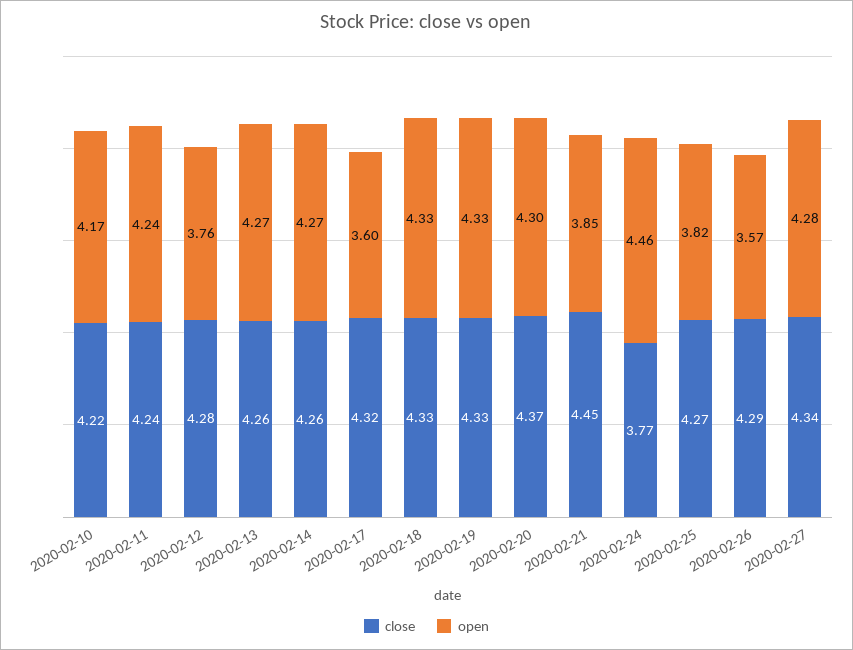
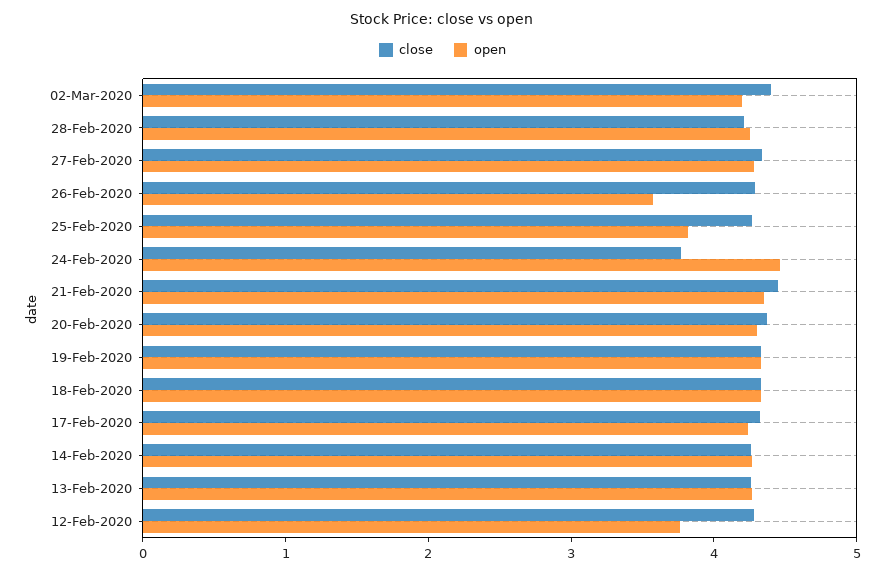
close, 2020-02-10: 4.22 -> none
open, 2020-02-10: 4.17 -> none
close, 2020-02-11: 4.24 -> none
open, 2020-02-11: 4.24 -> none
open, 2020-02-17: 3.6 -> 4.2
open, 2020-02-21: 3.85 -> 4.4
close, 02-Mar-2020: none -> 4.4
open, 02-Mar-2020: none -> 4.2
close, 28-Feb-2020: none -> 4.2
open, 28-Feb-2020: none -> 4.2

